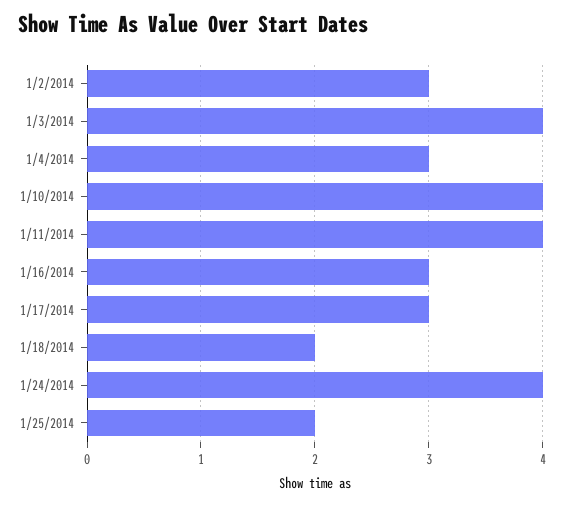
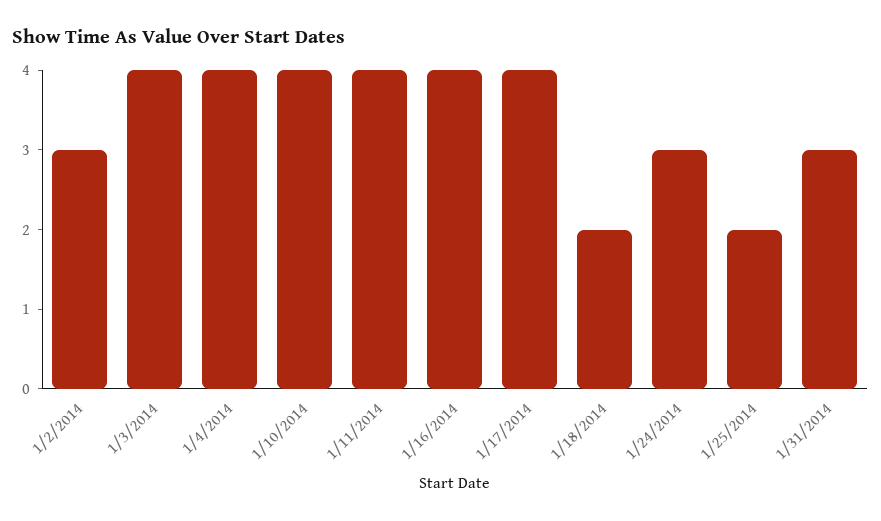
1/4/2014: 3 -> 4
1/16/2014: 3 -> 4
1/17/2014: 3 -> 4
1/24/2014: 4 -> 3
1/31/2014: none -> 3

